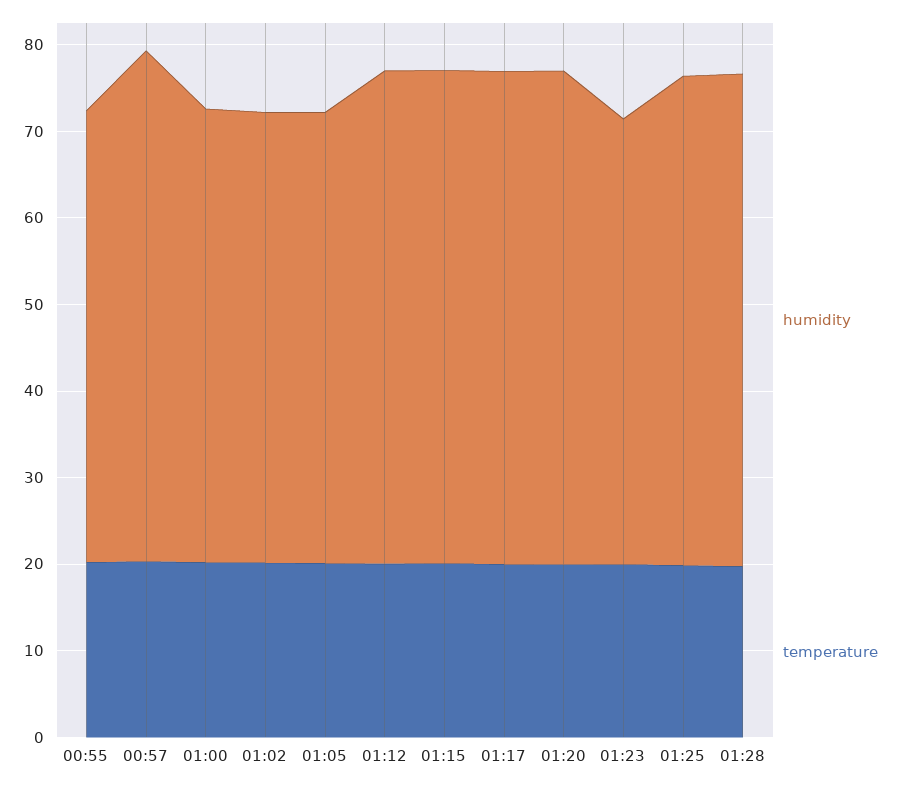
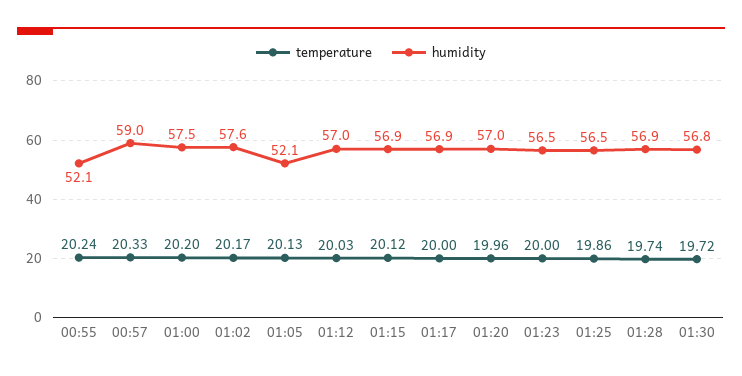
humidity, 01:00: 52 -> 57.5
humidity, 01:02: 52 -> 57.6
humidity, 01:23: 52 -> 56.5
temperature, 01:30: none -> 19.72
humidity, 01:30: none -> 56.8

